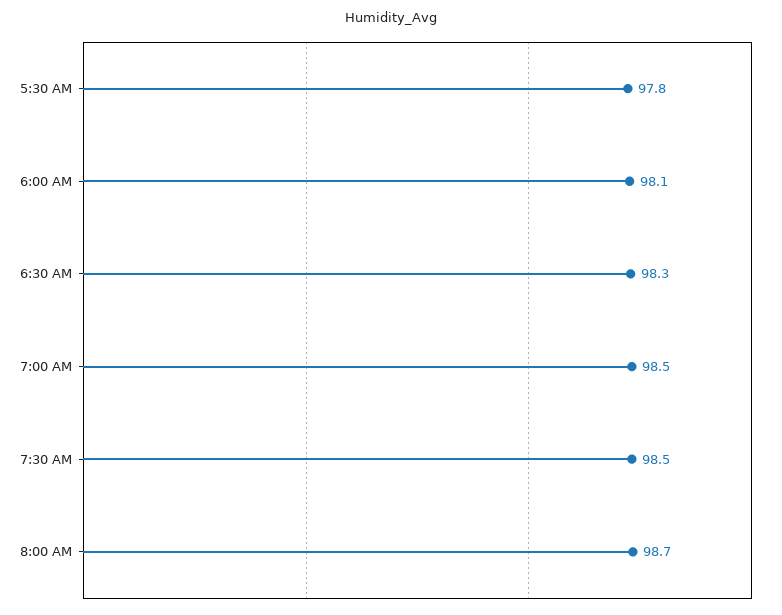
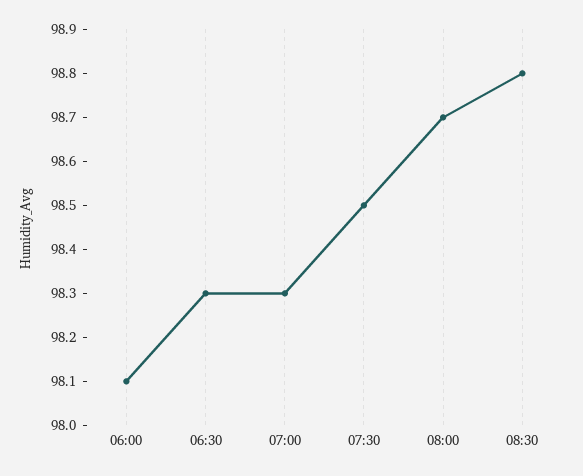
5:30 AM: 97.8 -> none
7:00 AM: 98.5 -> 98.3
08:30: none -> 98.8

